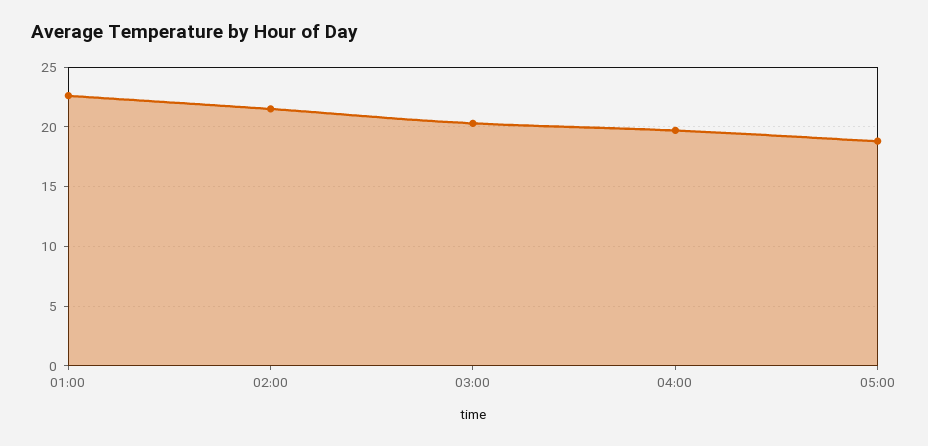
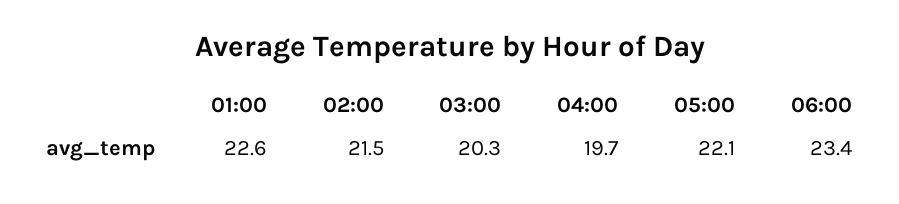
05:00: 19 -> 22.1
06:00: none -> 23.4

